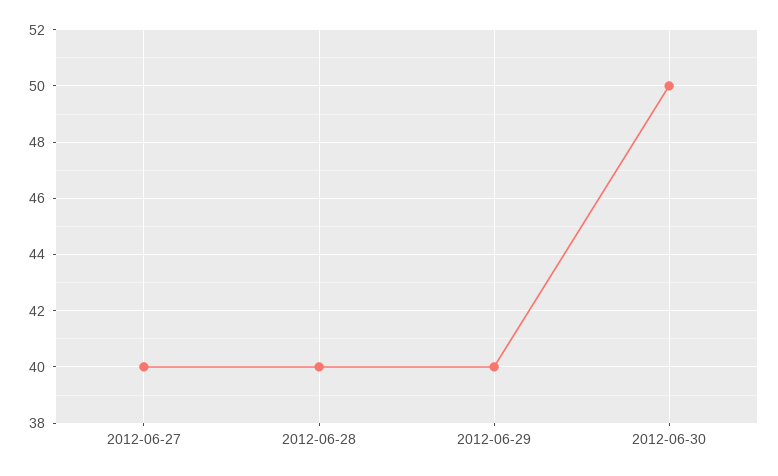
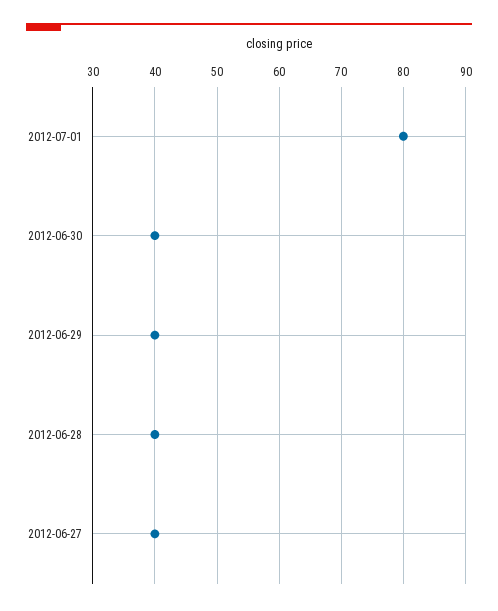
2012-06-30: 50 -> 40
2012-07-01: none -> 80

